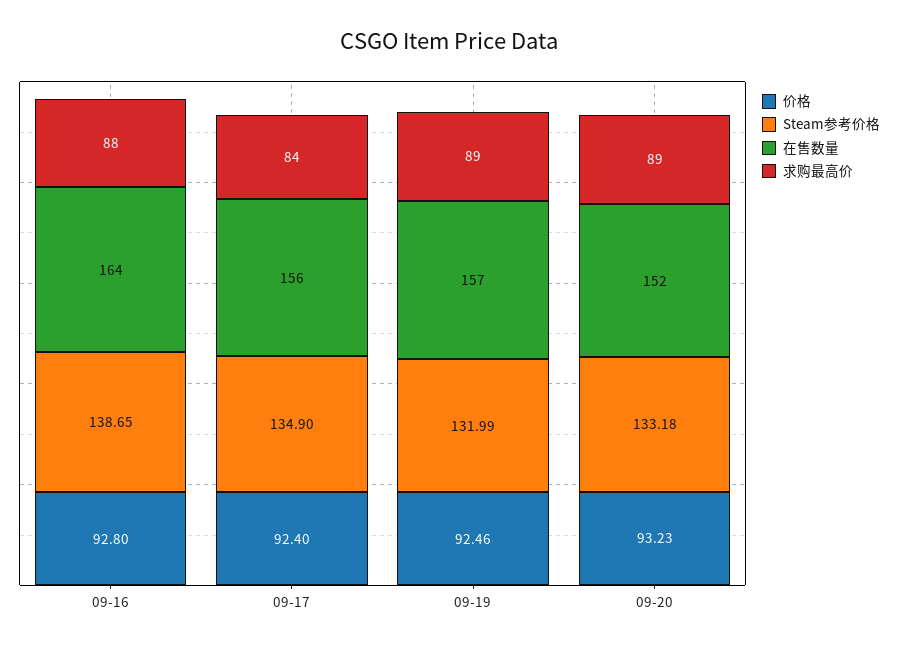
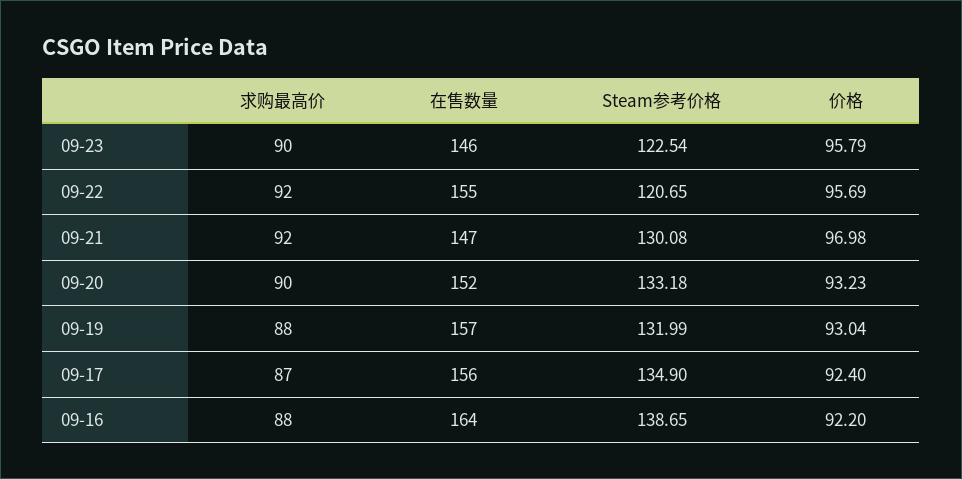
价格, 09-16: 92.8 -> 92.2
求购最高价, 09-17: 84 -> 87
价格, 09-19: 92.46 -> 93.04
求购最高价, 09-19: 89 -> 88
求购最高价, 09-20: 89 -> 90
求购最高价, 09-23: none -> 90
在售数量, 09-23: none -> 146
Steam参考价格, 09-23: none -> 122.54
价格, 09-23: none -> 95.79
求购最高价, 09-22: none -> 92
在售数量, 09-22: none -> 155
Steam参考价格, 09-22: none -> 120.65
价格, 09-22: none -> 95.69
求购最高价, 09-21: none -> 92
在售数量, 09-21: none -> 147
Steam参考价格, 09-21: none -> 130.08
价格, 09-21: none -> 96.98

